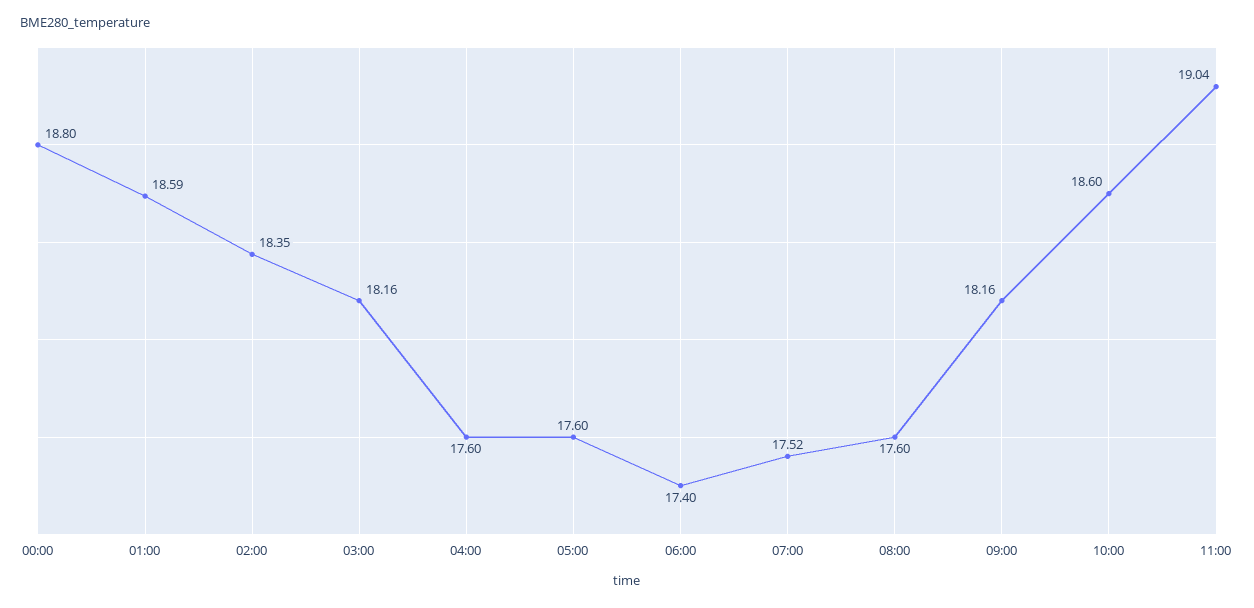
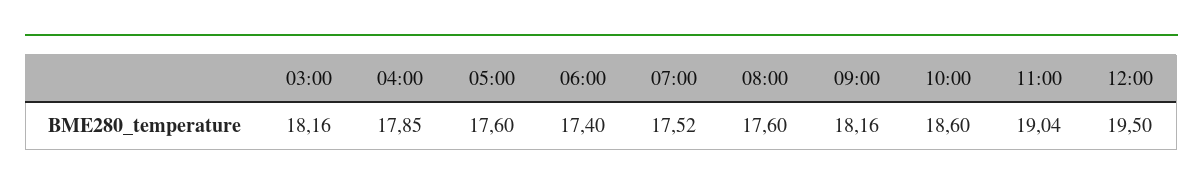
00:00: 18.8 -> none
01:00: 18.59 -> none
02:00: 18.35 -> none
04:00: 17.6 -> 17.85
12:00: none -> 19.5

